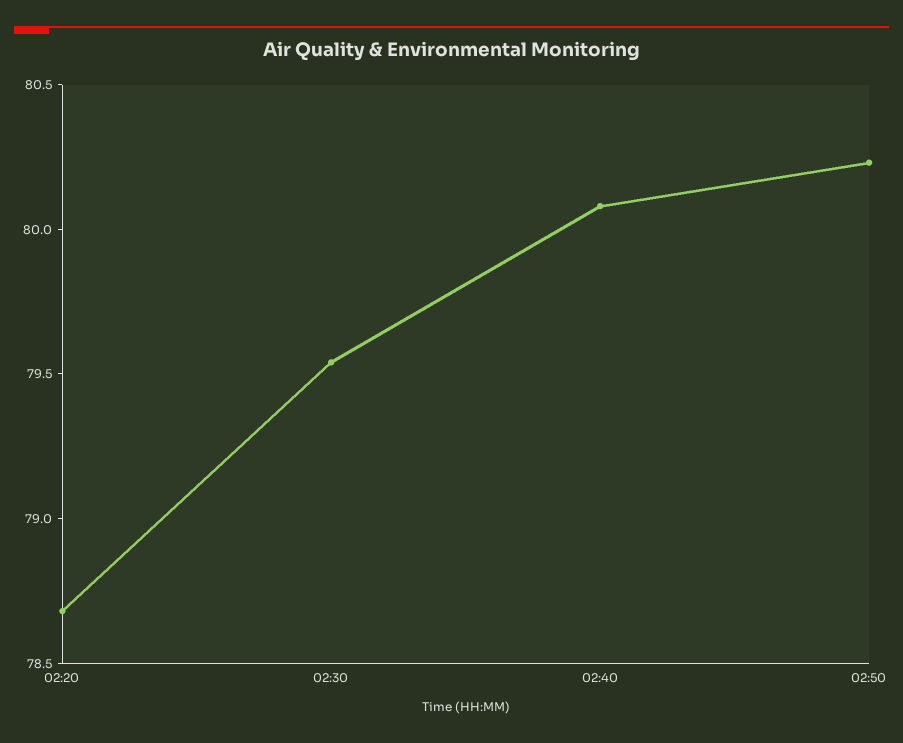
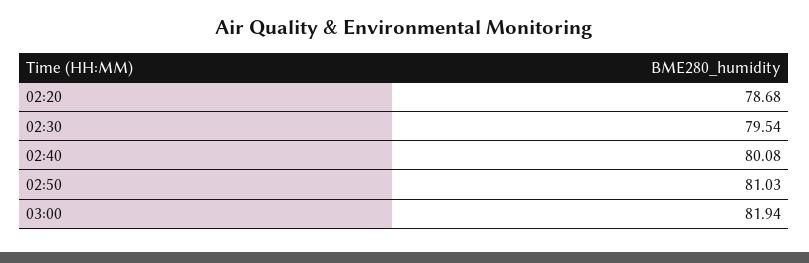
02:50: 80.2 -> 81.03
03:00: none -> 81.94

